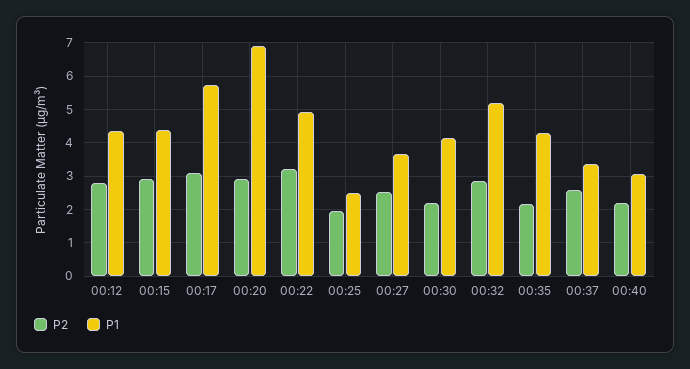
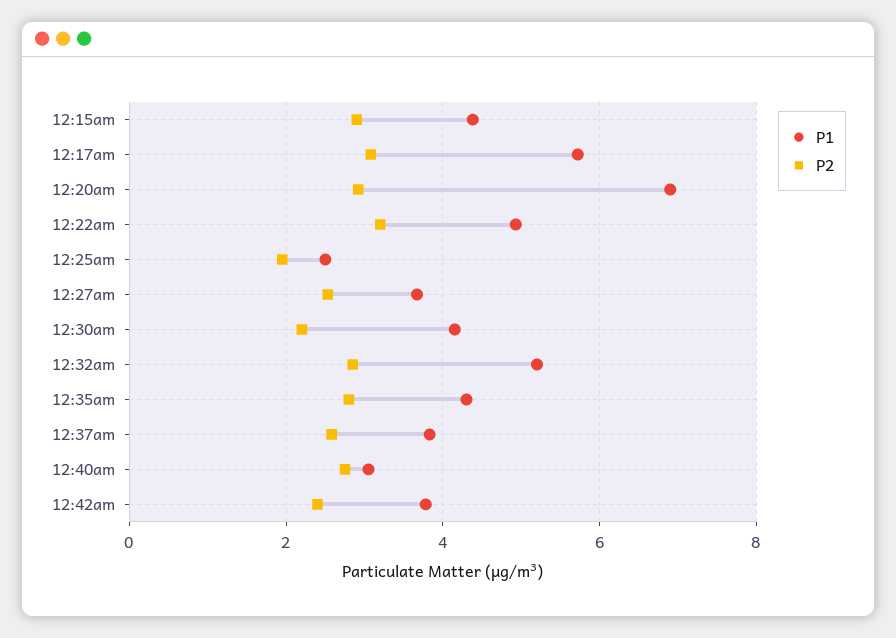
P2, 00:12: 2.8 -> none
P1, 00:12: 4.4 -> none
P2, 00:35: 2.2 -> 2.8
P1, 00:37: 3.4 -> 3.8
P2, 00:40: 2.2 -> 2.8
P1, 12:42am: none -> 3.8
P2, 12:42am: none -> 2.4

